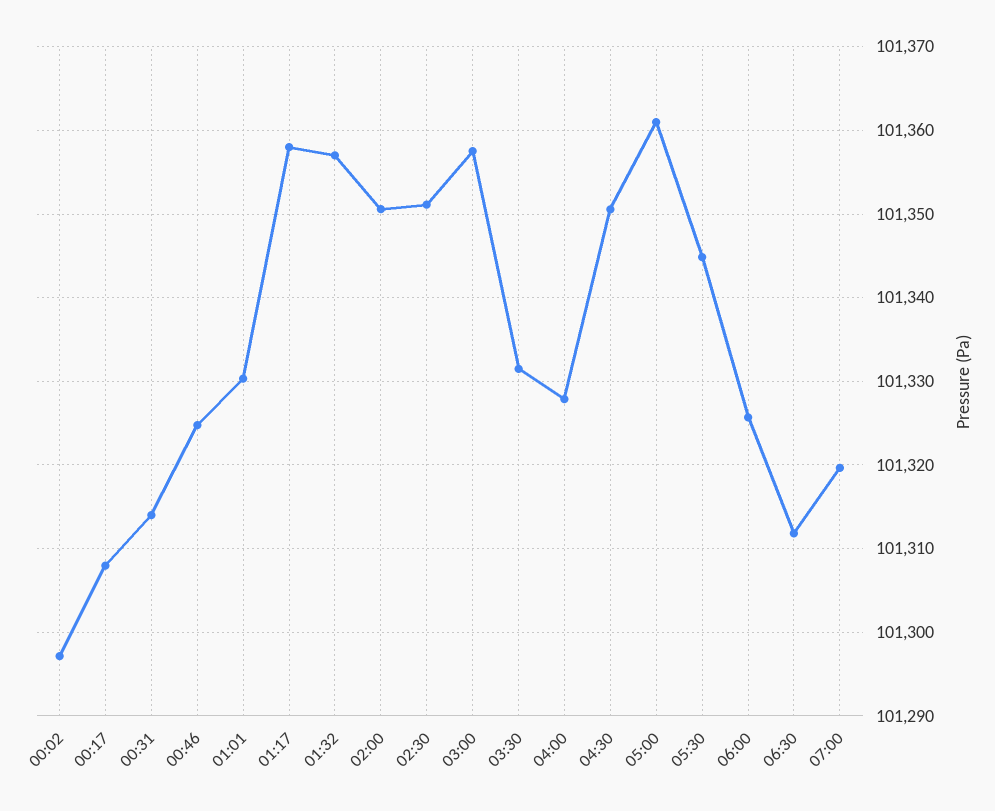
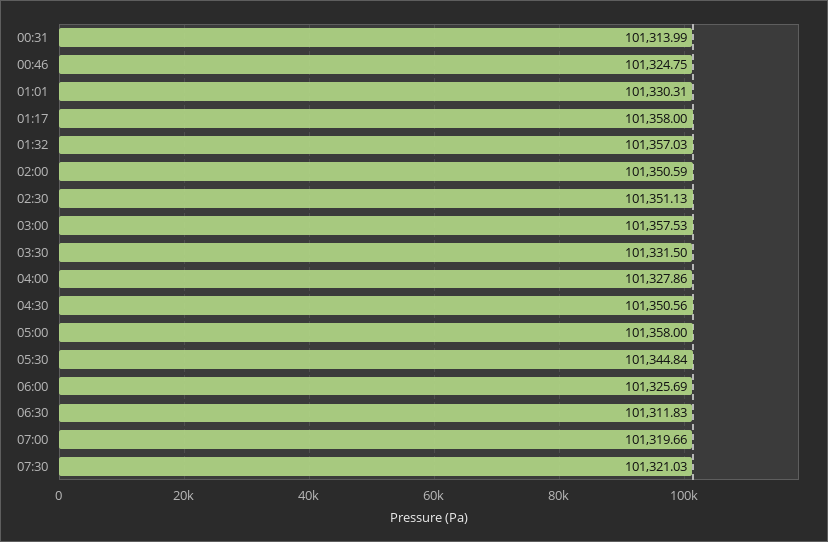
00:02: 101297 -> none
00:17: 101308 -> none
05:00: 101361 -> 101358
07:30: none -> 101321.03

